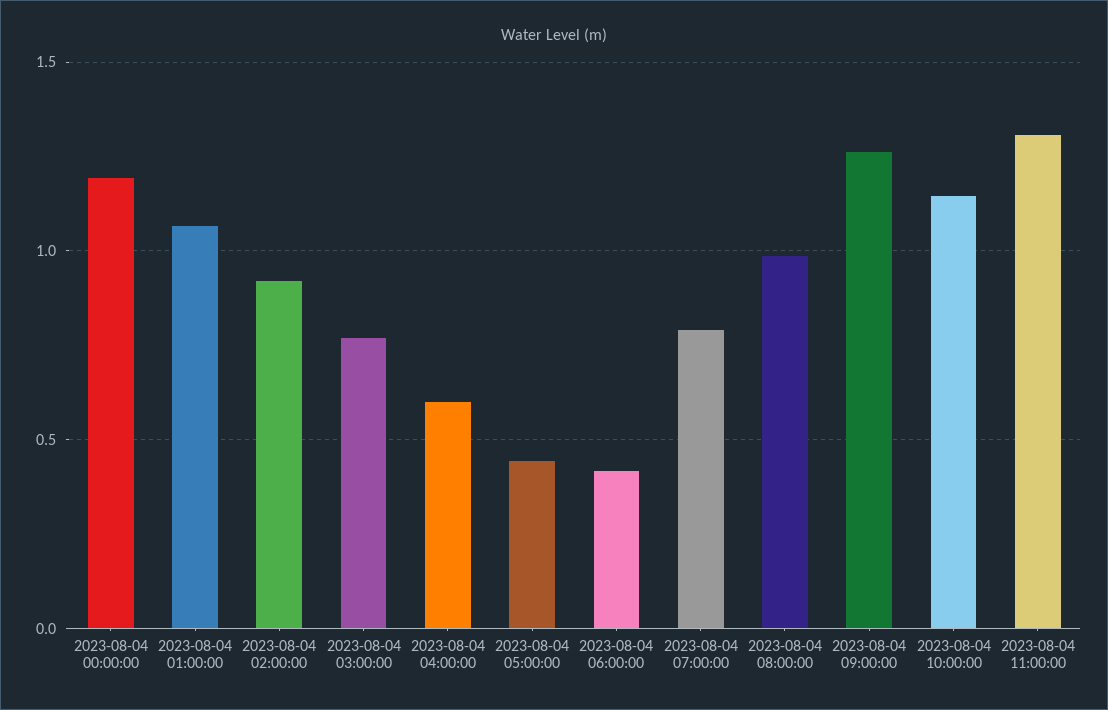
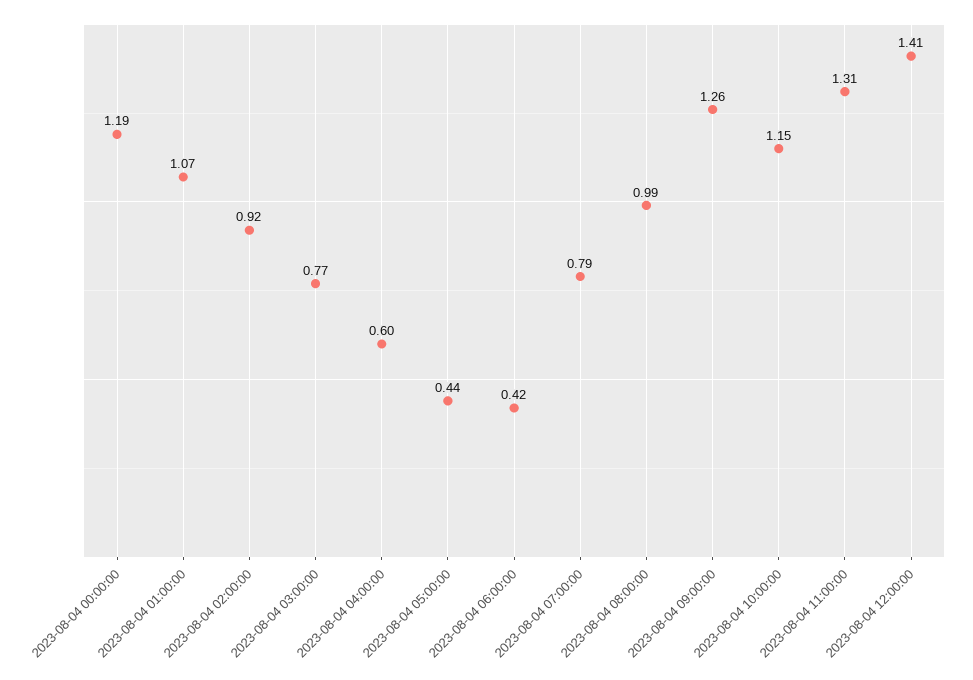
2023-08-04 12:00:00: none -> 1.41

